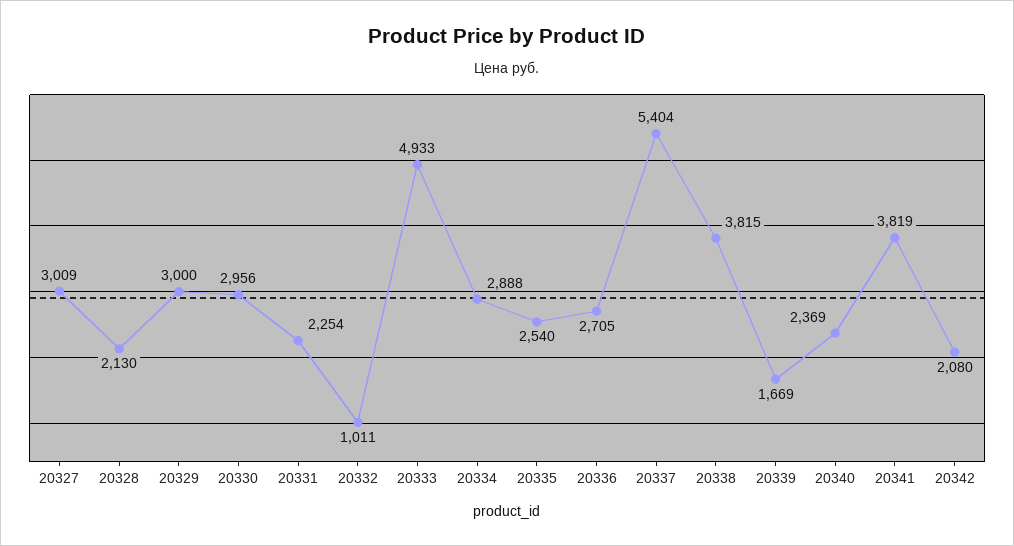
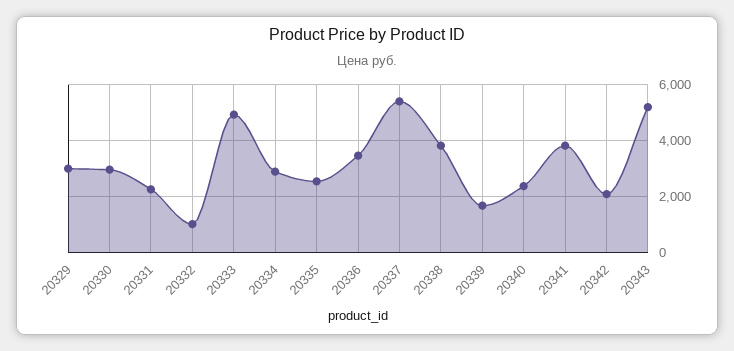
20327: 3009 -> none
20328: 2130 -> none
20336: 2705 -> 3500
20343: none -> 5250

